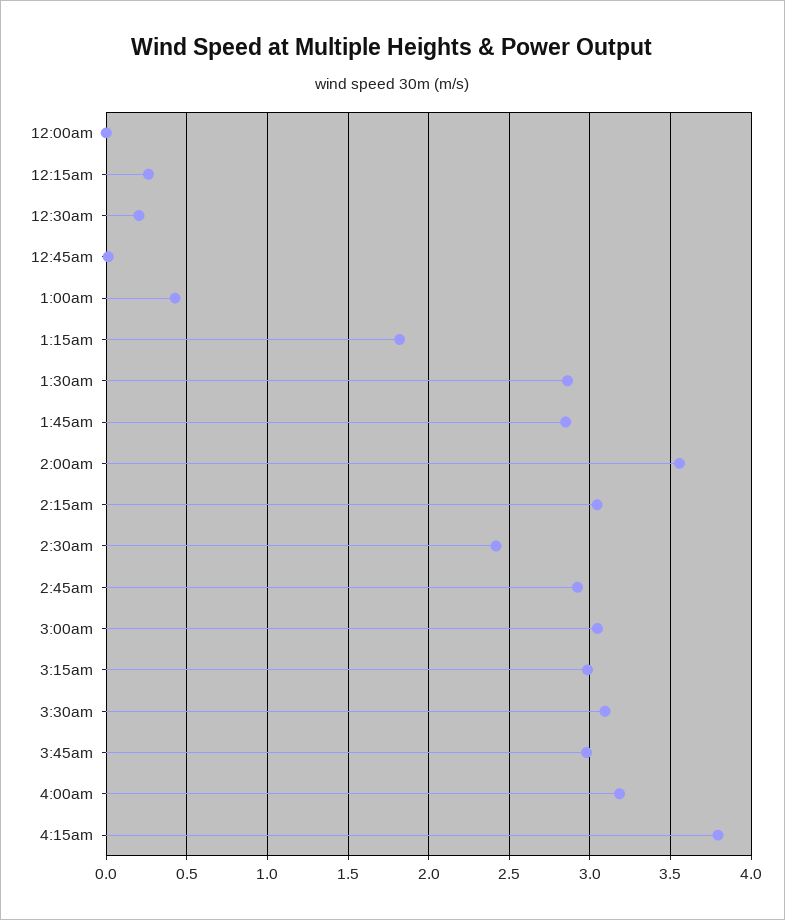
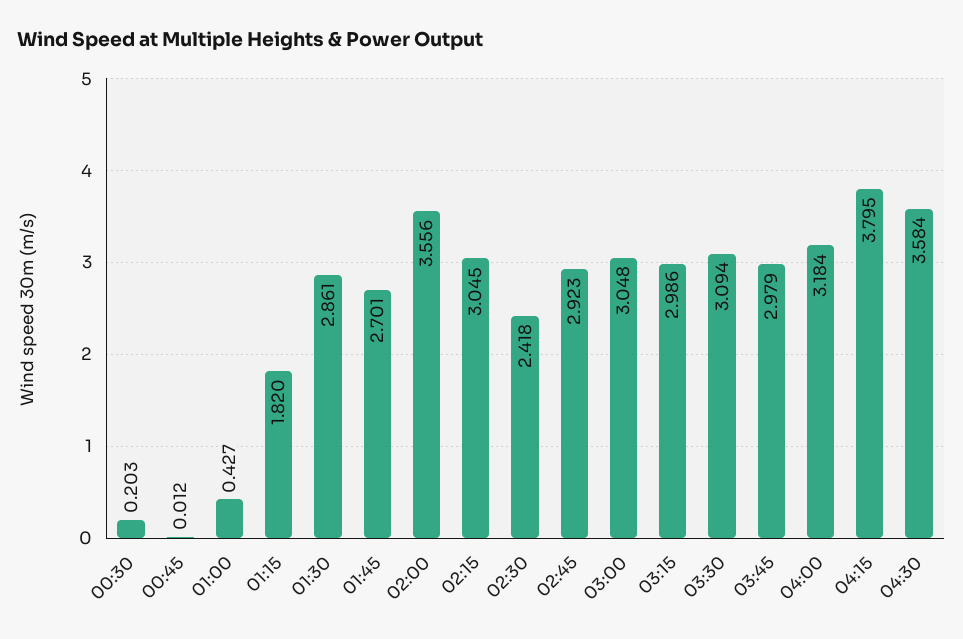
12:00am: 0 -> none
12:15am: 0.25 -> none
1:45am: 2.85 -> 2.701
04:30: none -> 3.584

